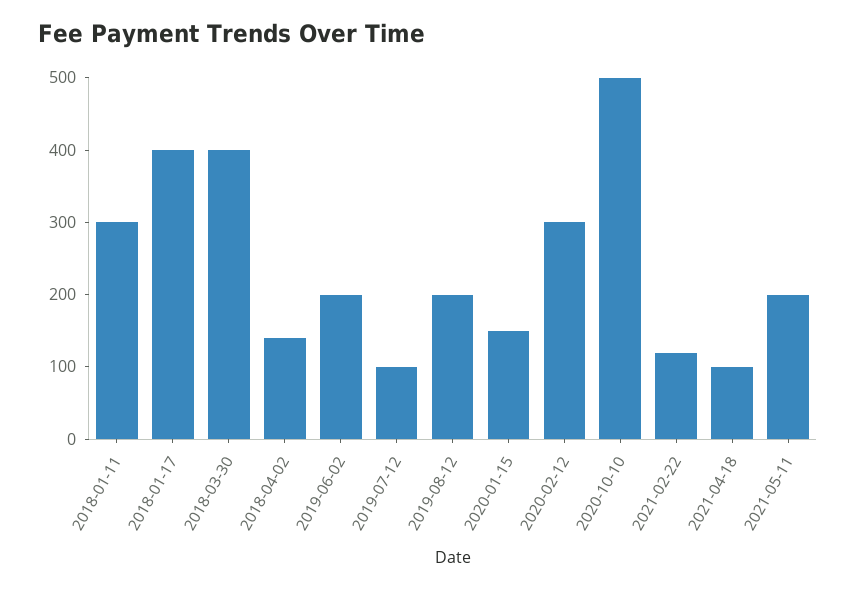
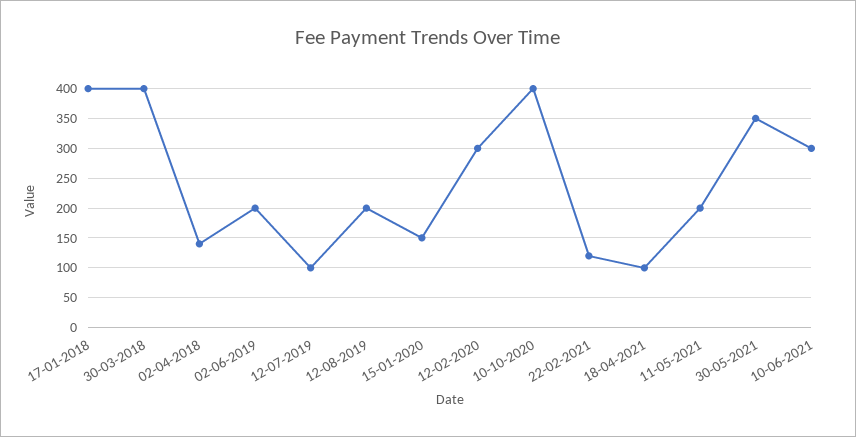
2018-01-11: 300 -> none
2020-10-10: 500 -> 400
30-05-2021: none -> 350
10-06-2021: none -> 300

